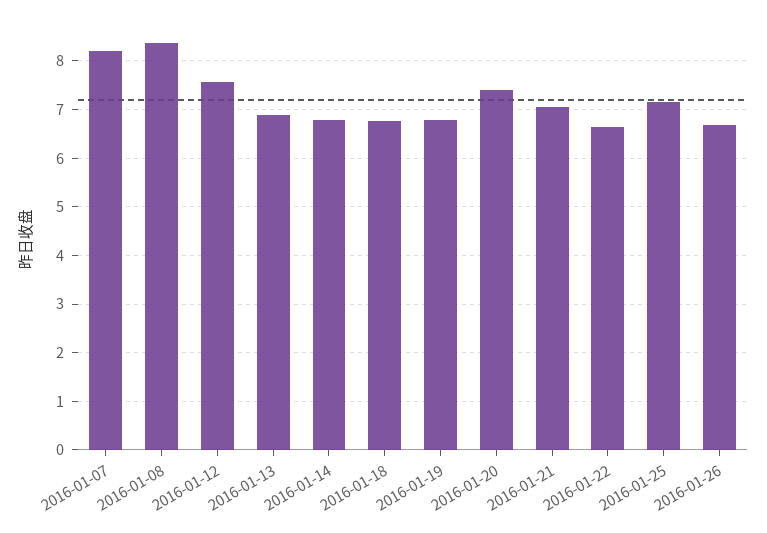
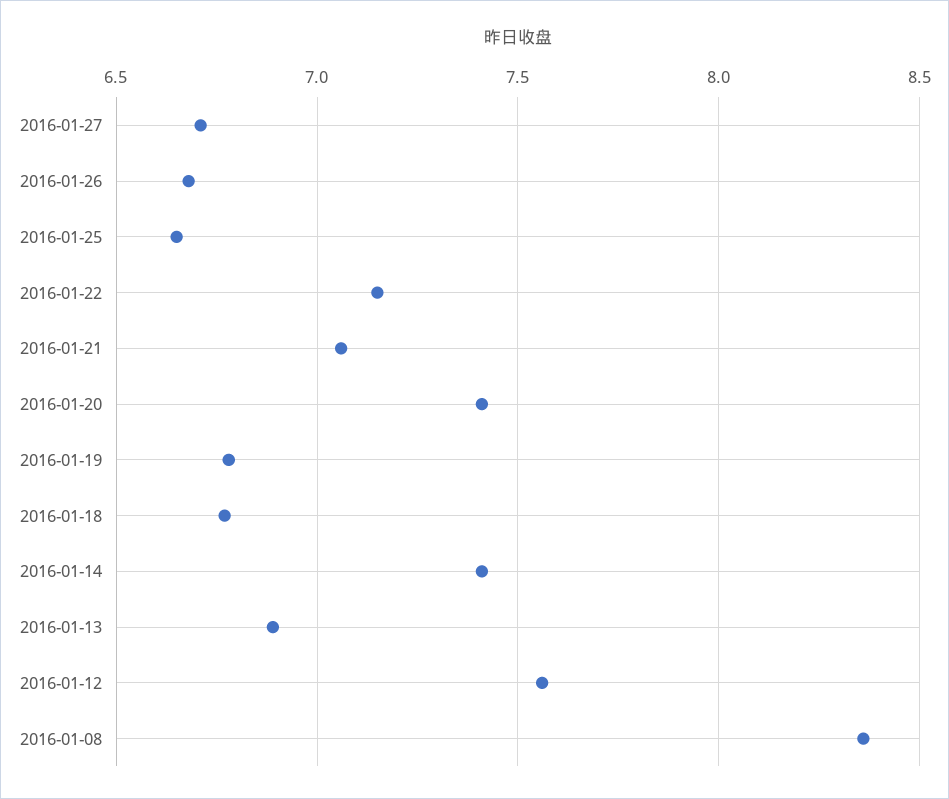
2016-01-07: 8.2 -> none
2016-01-14: 6.8 -> 7.4
2016-01-22: 6.6 -> 7.15
2016-01-25: 7.2 -> 6.65
2016-01-27: none -> 6.7

